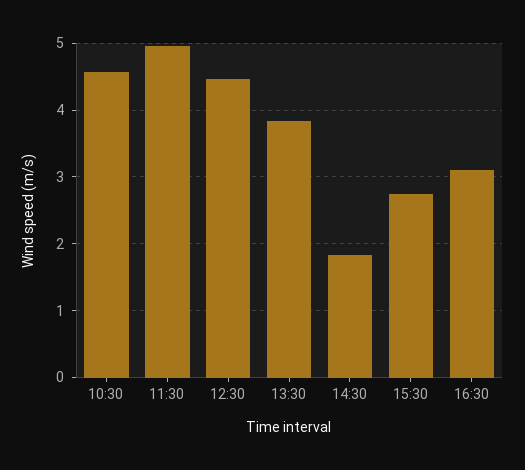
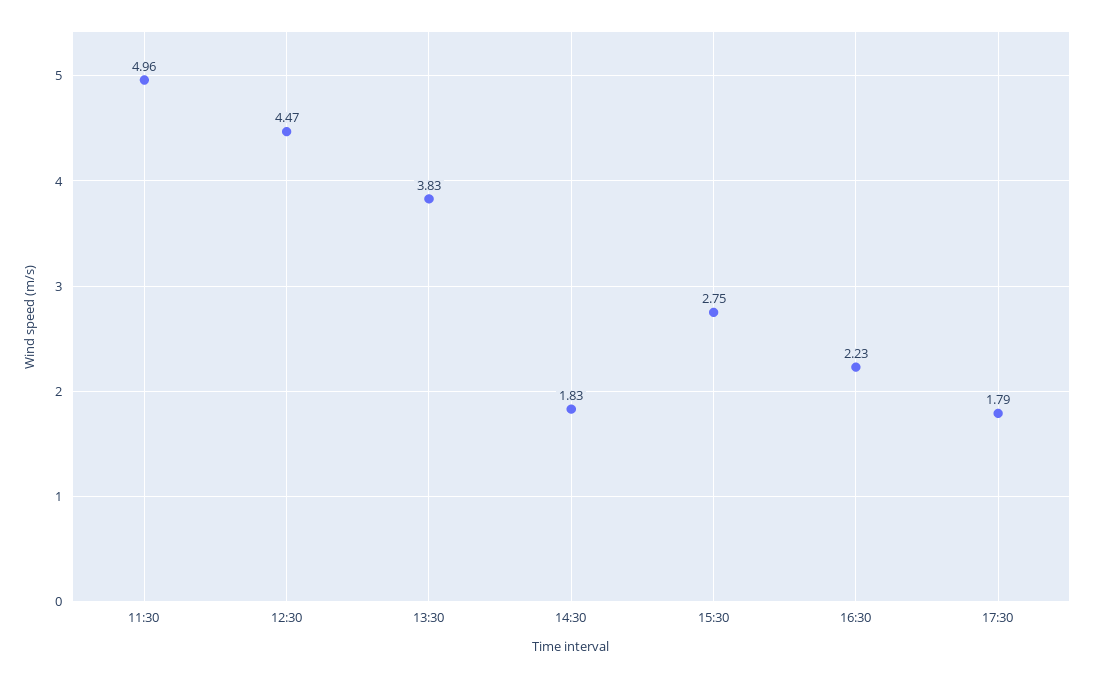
10:30: 4.6 -> none
16:30: 3.1 -> 2.23
17:30: none -> 1.79

